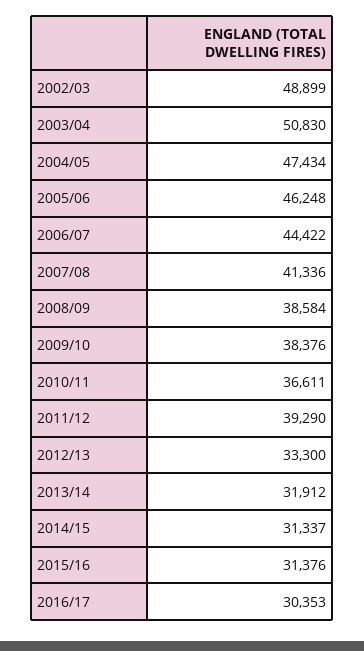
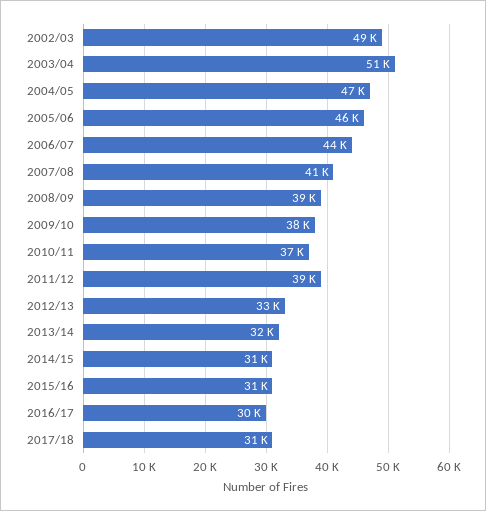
2017/18: none -> 31000

